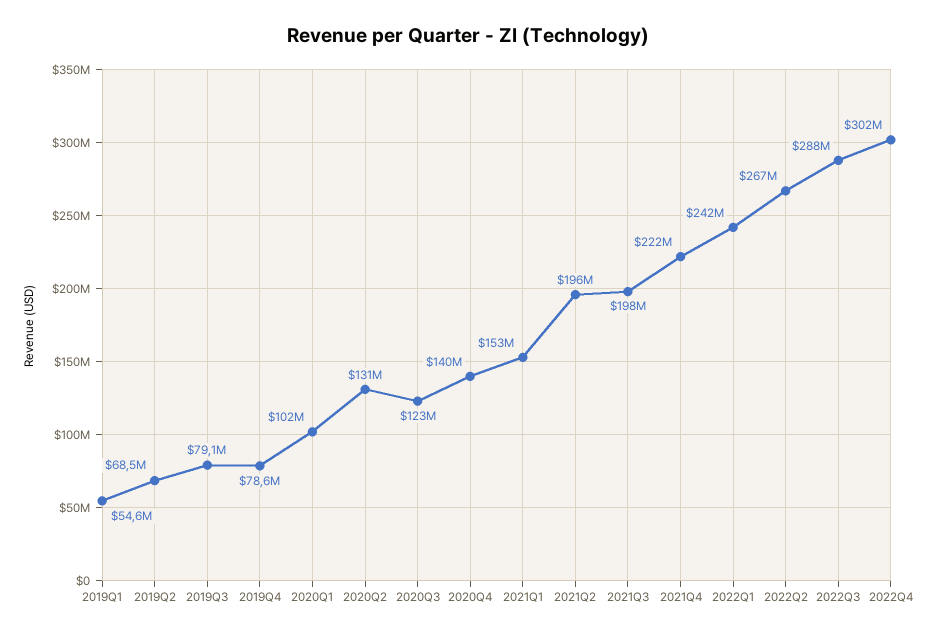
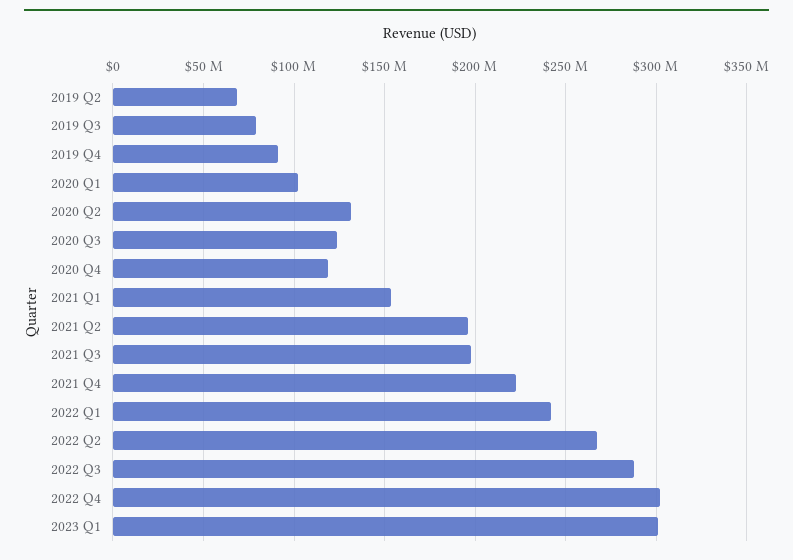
2019Q1: 54600000 -> none
2019Q4: 78600000 -> 90000000
2020Q4: 140000000 -> 120000000
2023 Q1: none -> 300000000

